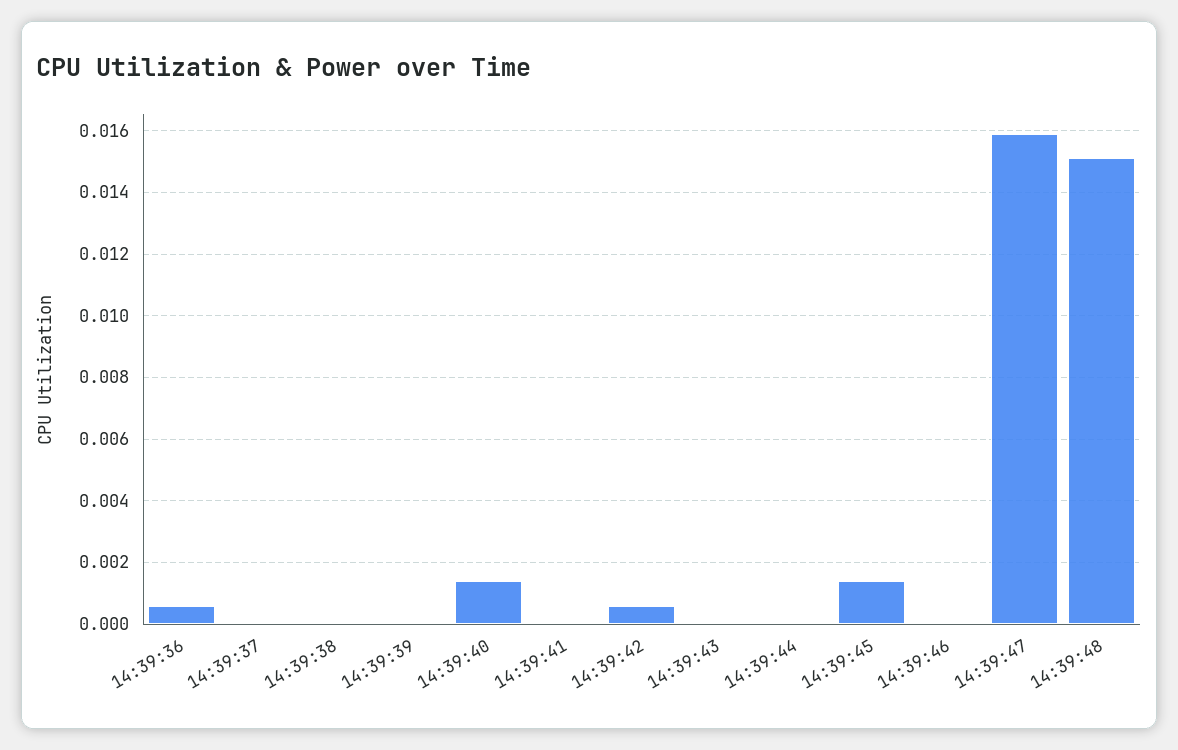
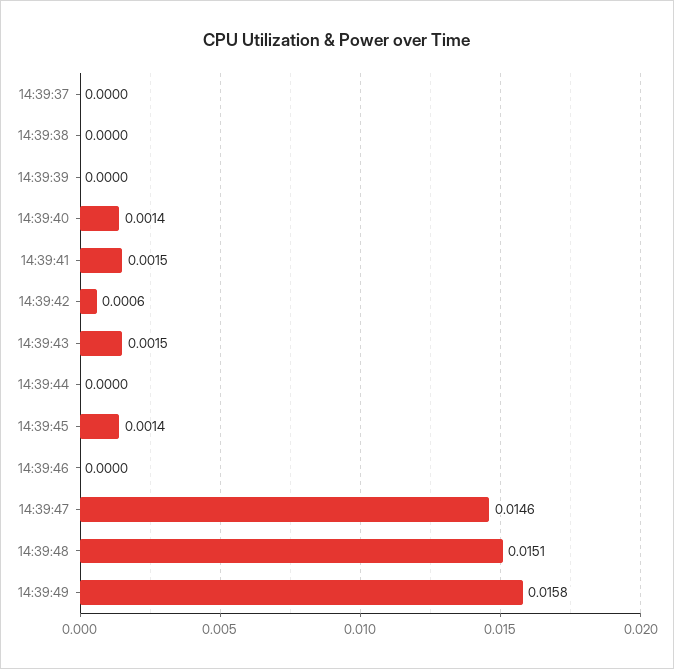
14:39:36: 0.0005 -> none
14:39:41: 0 -> 0.0015
14:39:43: 0 -> 0.0015
14:39:47: 0.016 -> 0.0146
14:39:49: none -> 0.0158

